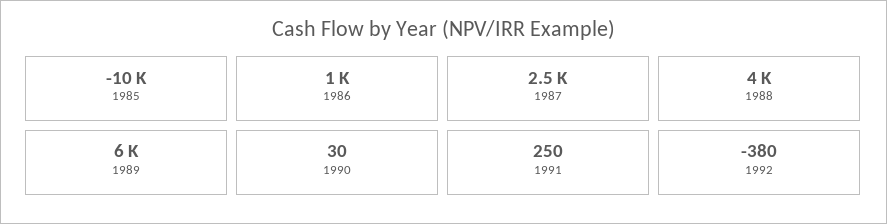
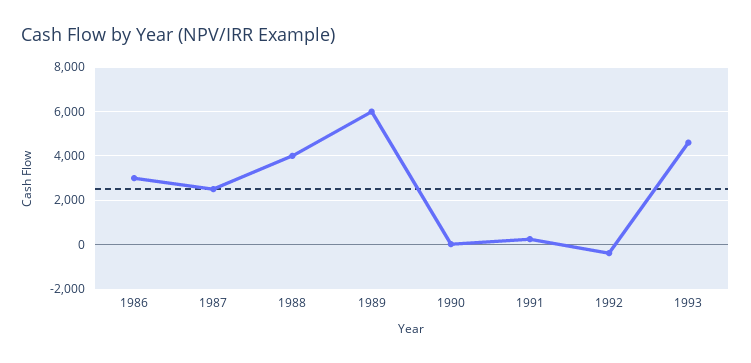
1985: -10000 -> none
1986: 1000 -> 3000
1993: none -> 4500

